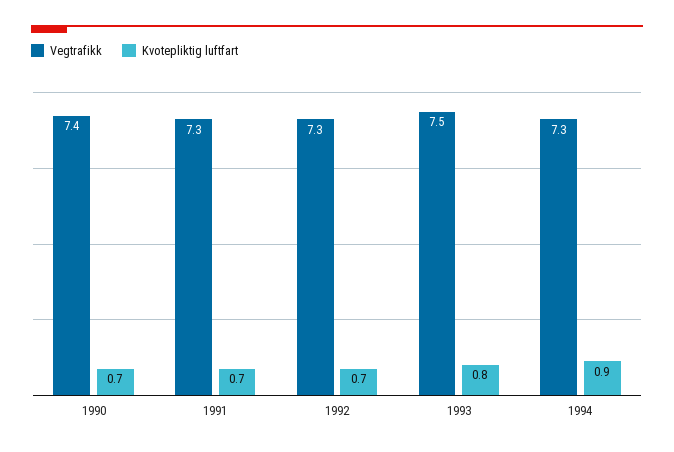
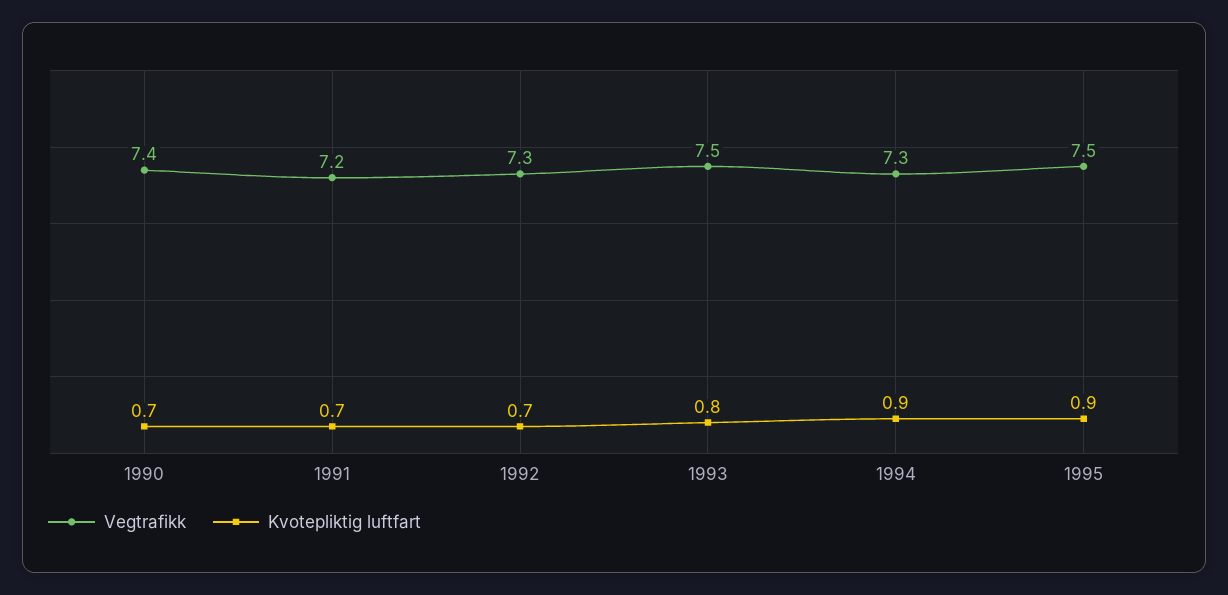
Vegtrafikk, 1991: 7.3 -> 7.2
Vegtrafikk, 1995: none -> 7.5
Kvotepliktig luftfart, 1995: none -> 0.9

